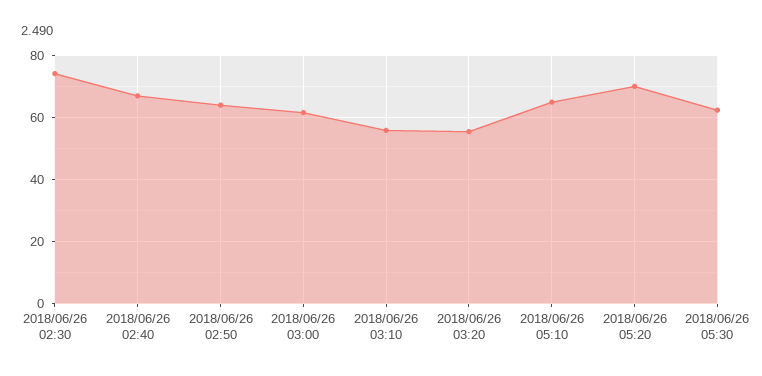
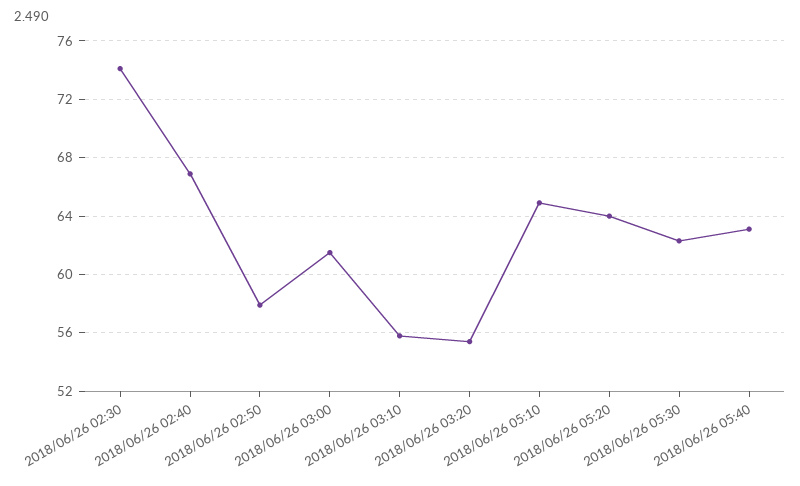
2018/06/26 02:50: 64 -> 58
2018/06/26 05:20: 70 -> 64
2018/06/26 05:40: none -> 63

